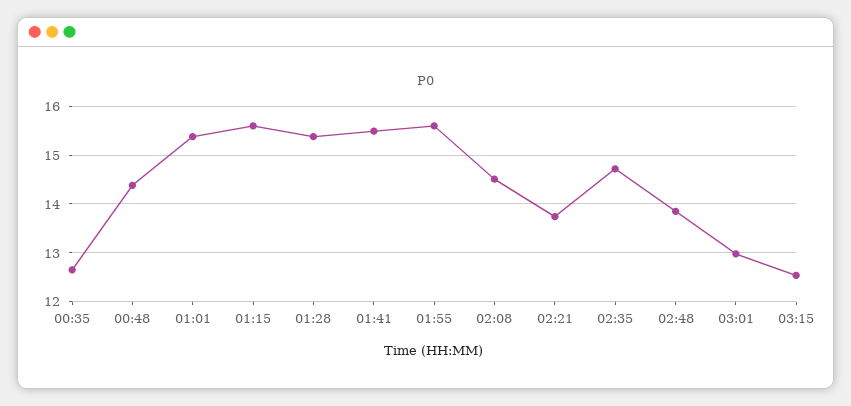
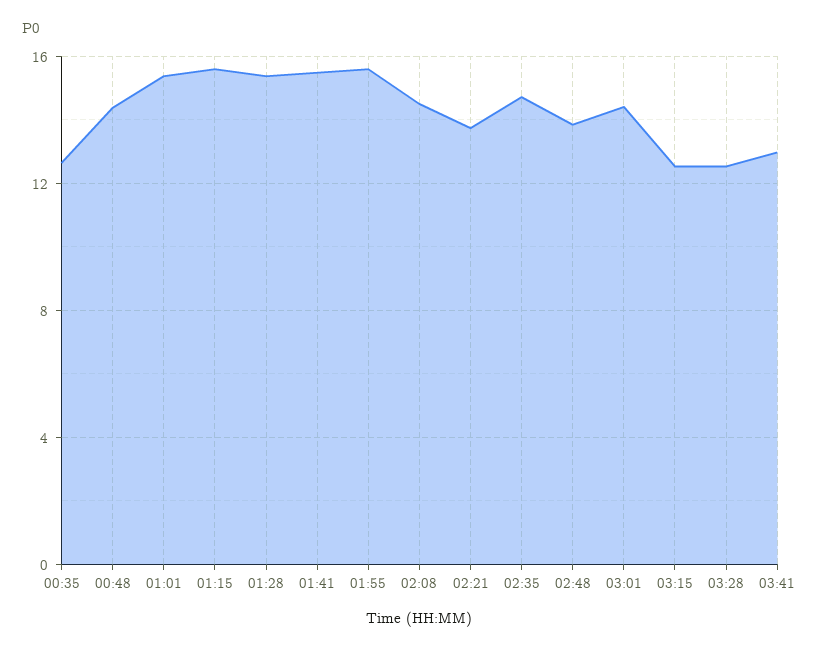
03:01: 13 -> 14.5
03:28: none -> 12.5
03:41: none -> 13

